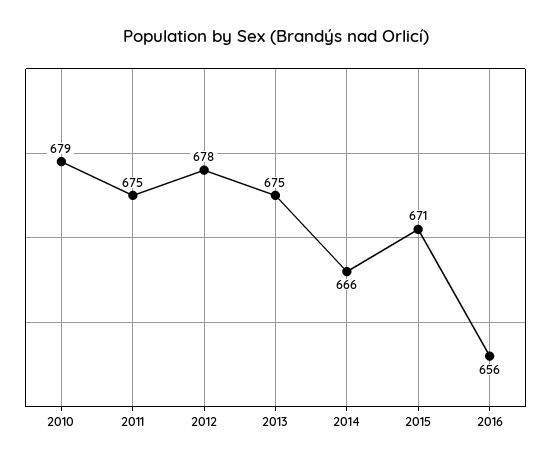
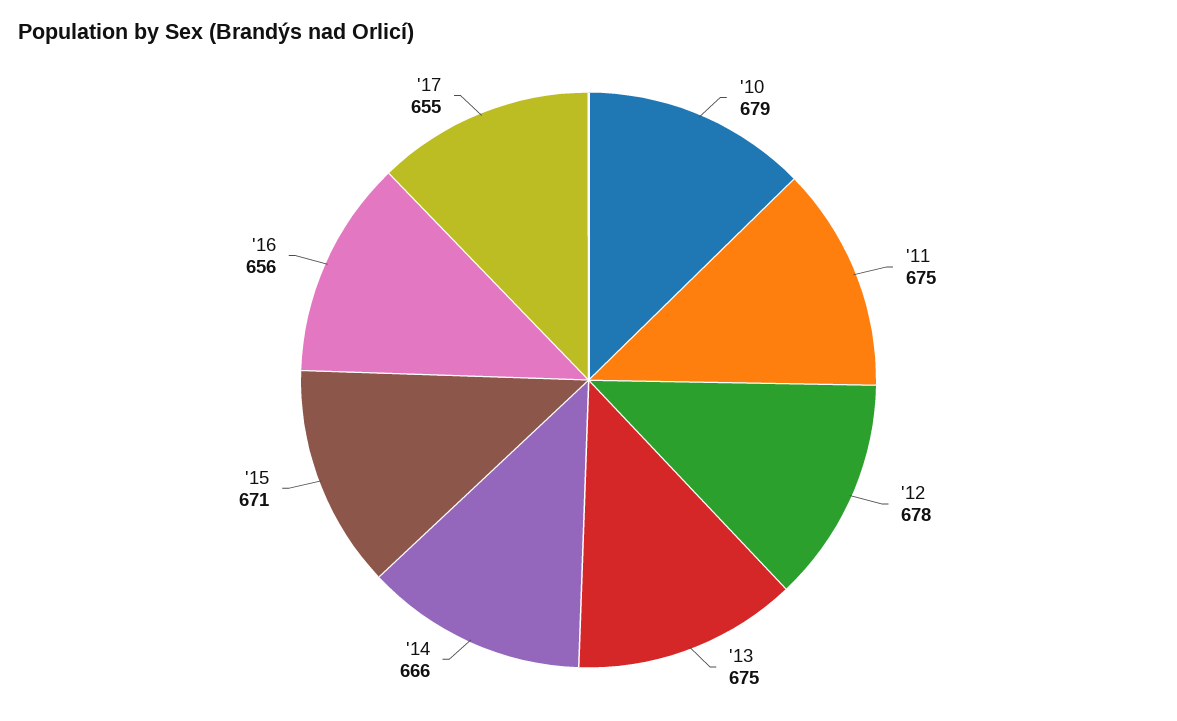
'17: none -> 655

